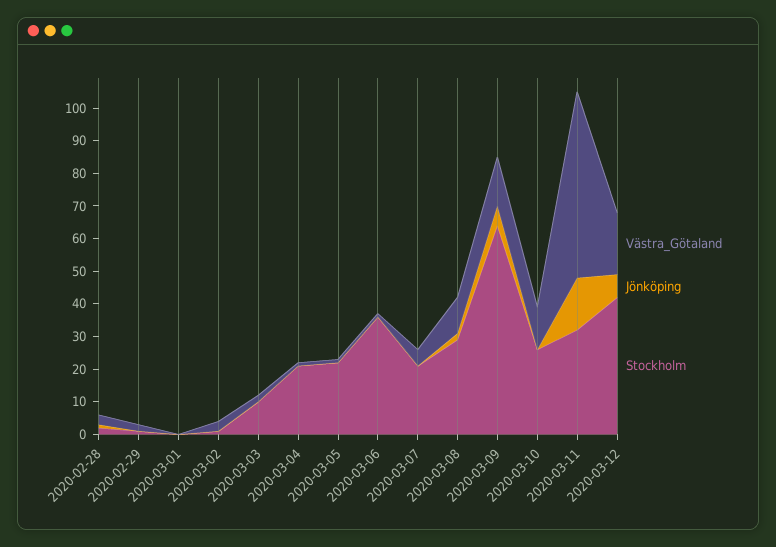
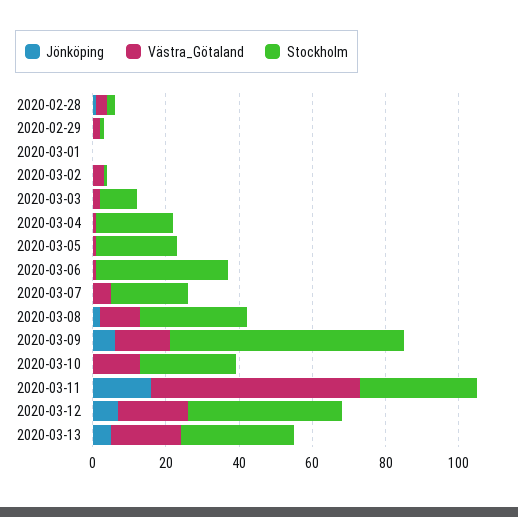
Jönköping, 2020-03-13: none -> 5
Västra_Götaland, 2020-03-13: none -> 20
Stockholm, 2020-03-13: none -> 30

